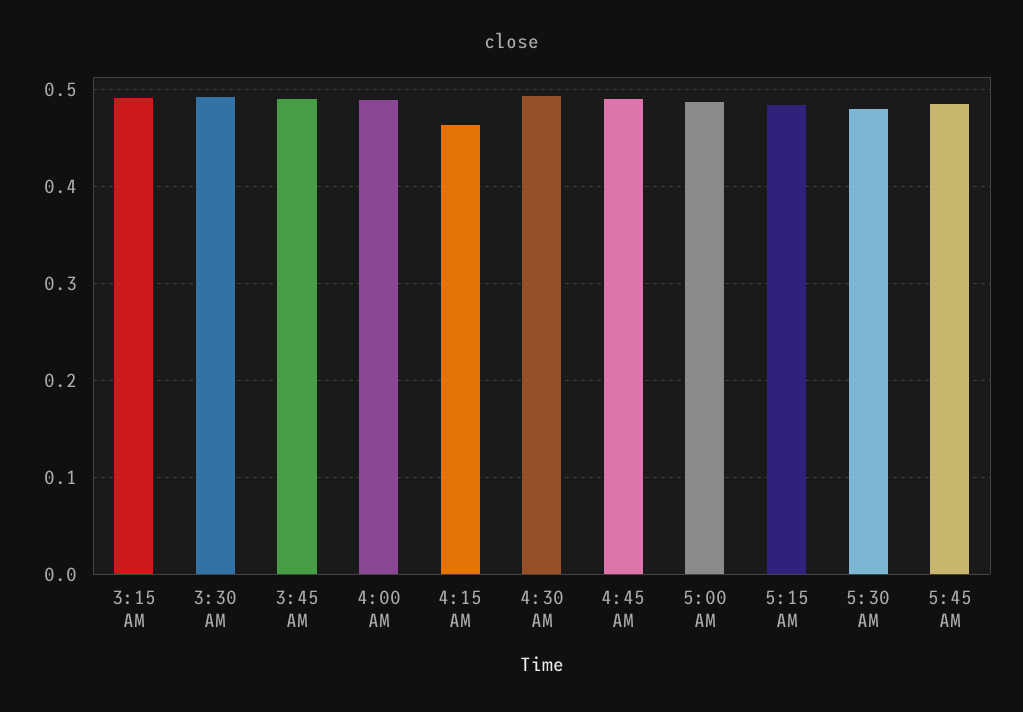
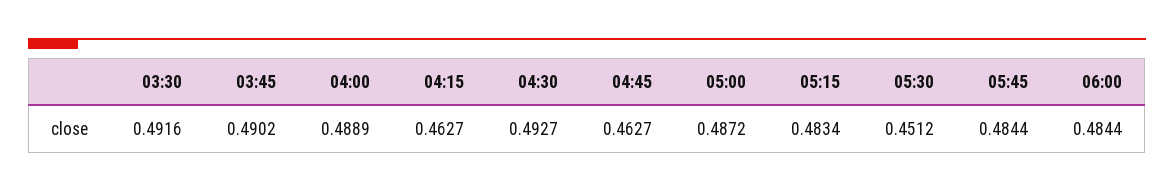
3:15 AM: 0.49 -> none
4:45 AM: 0.49 -> 0.4627
5:30 AM: 0.48 -> 0.4512
06:00: none -> 0.4844

